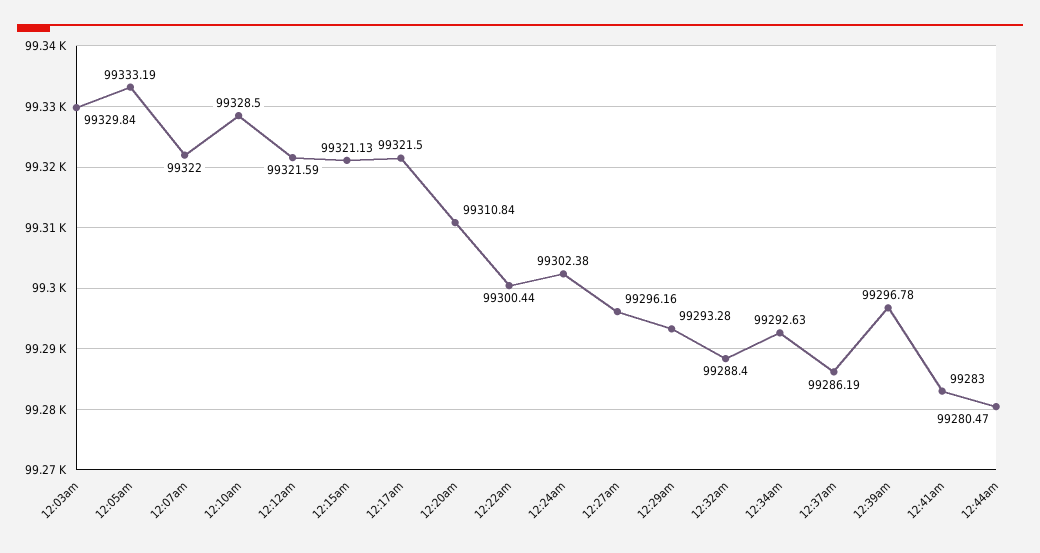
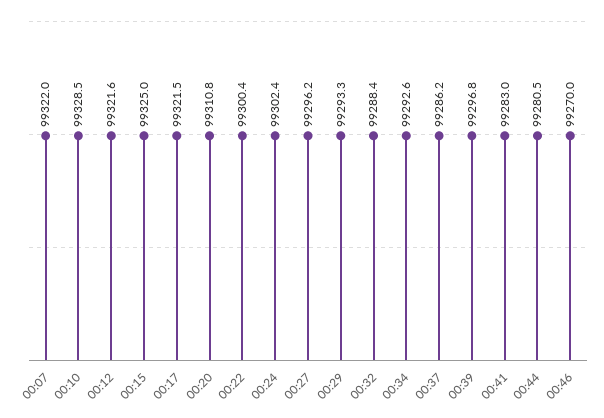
12:03am: 99329.84 -> none
12:05am: 99333.19 -> none
12:15am: 99321.13 -> 99325
00:46: none -> 99270

